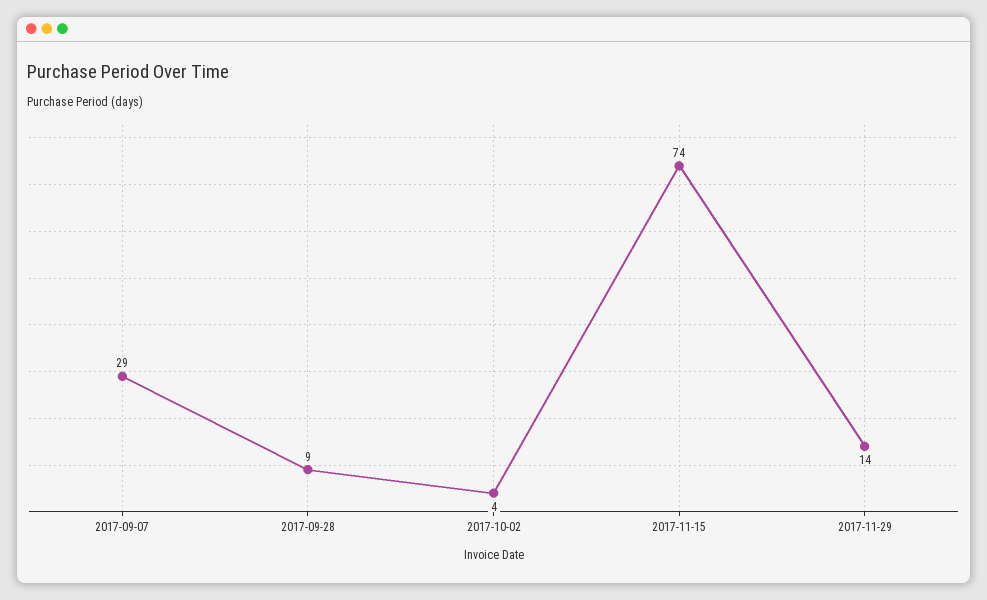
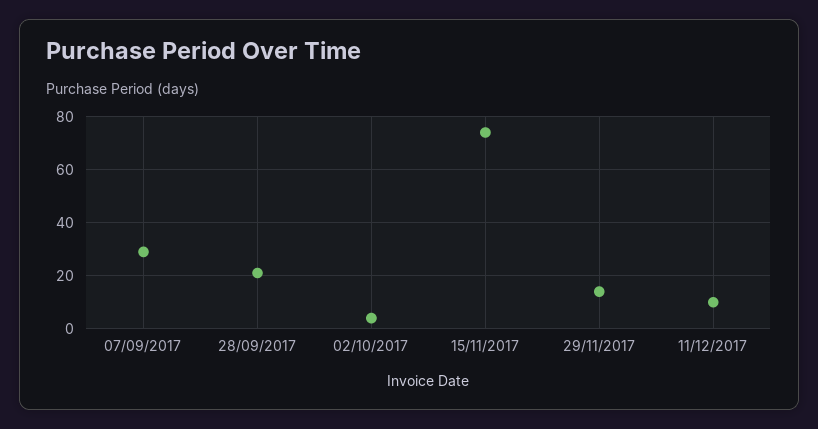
2017-09-28: 9 -> 20
11/12/2017: none -> 10

